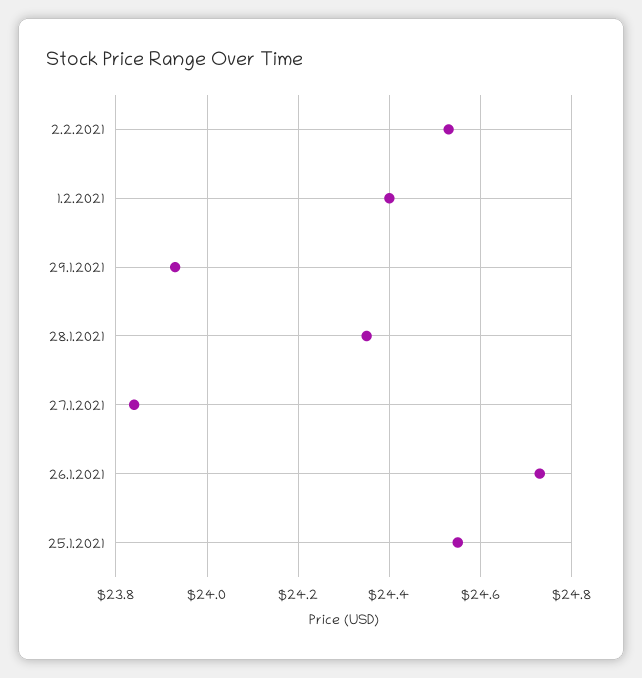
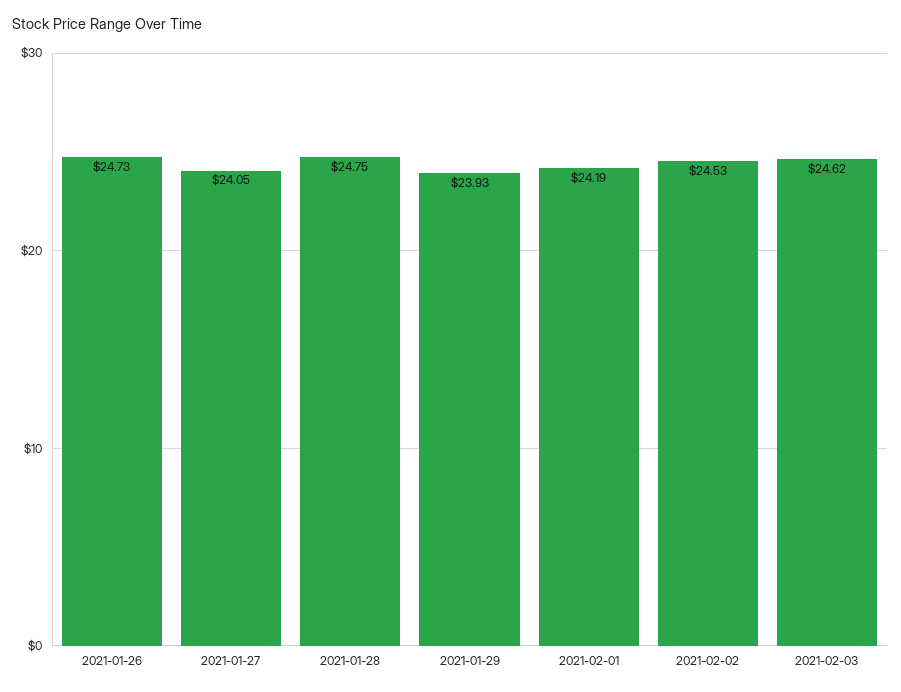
1.2.2021: 24.4 -> 24.19
28.1.2021: 24.35 -> 24.75
27.1.2021: 23.85 -> 24.05
25.1.2021: 24.55 -> none
2021-02-03: none -> 24.62

